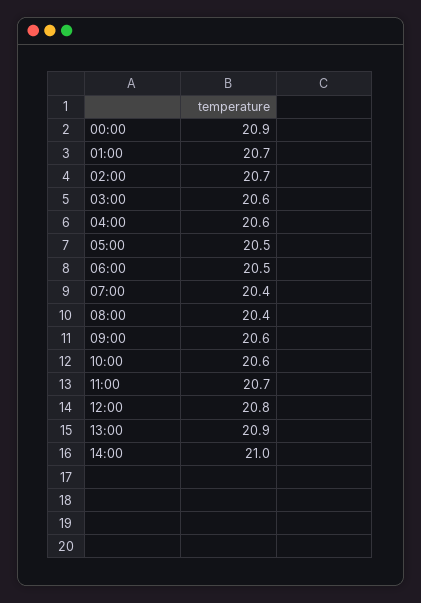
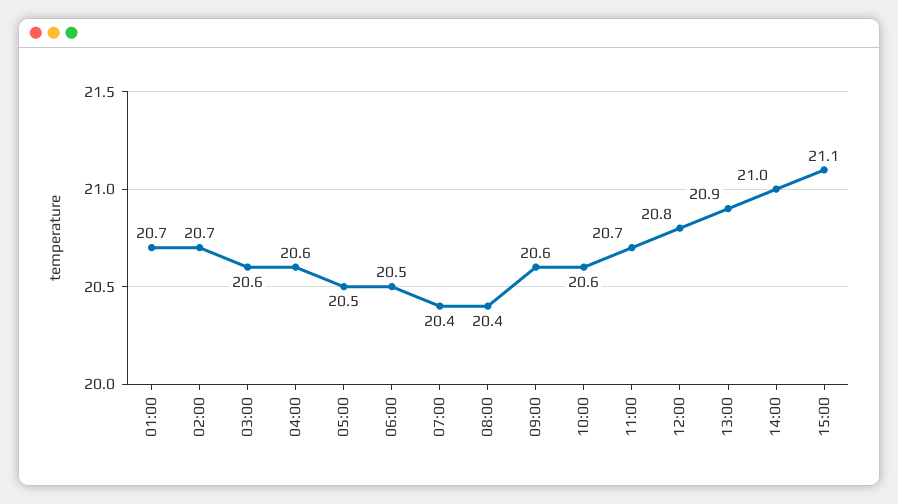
00:00: 20.9 -> none
15:00: none -> 21.1

